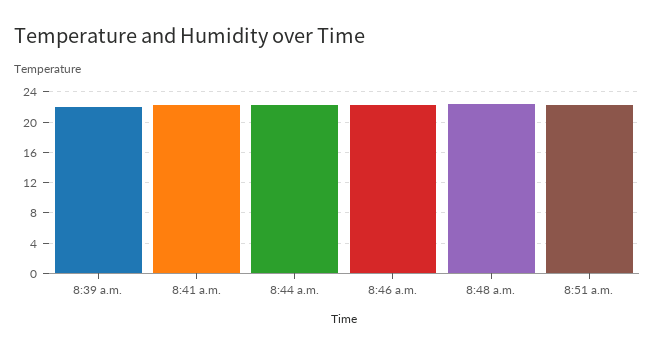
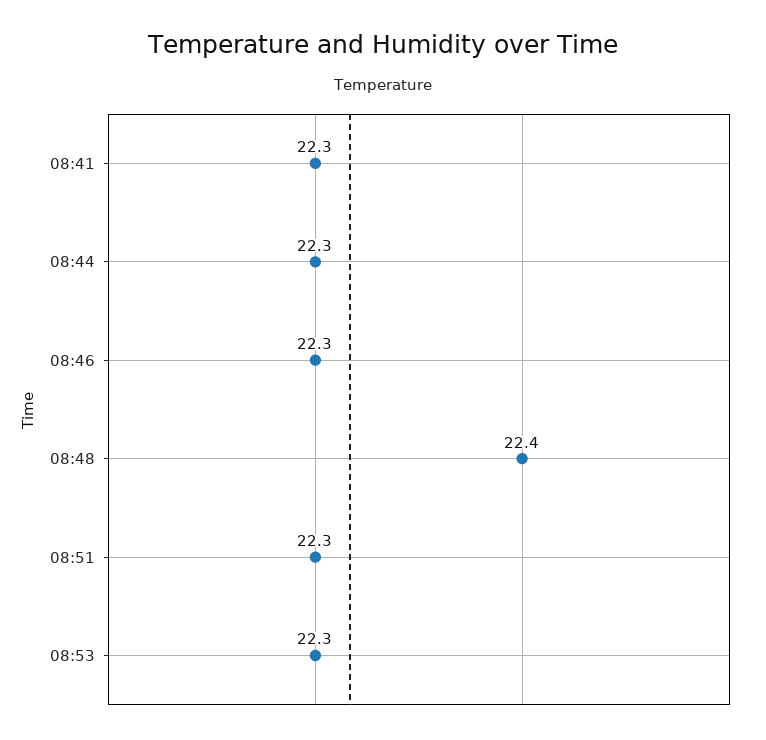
8:39 a.m.: 22 -> none
08:53: none -> 22.3

